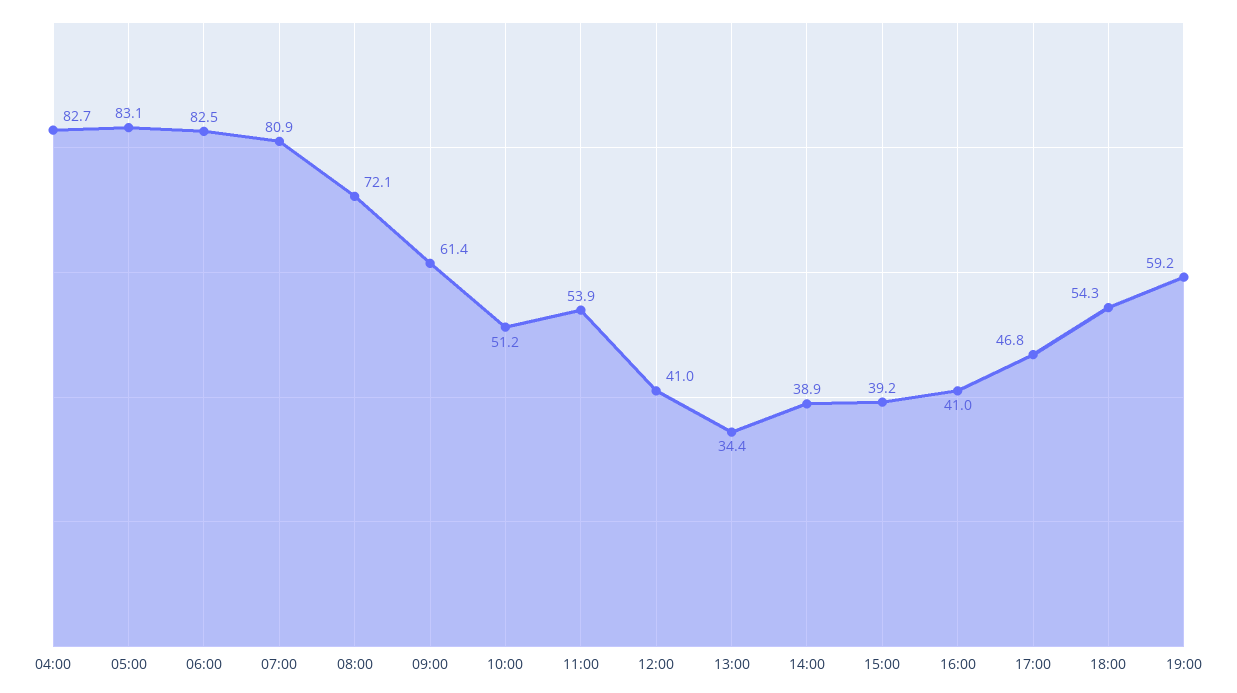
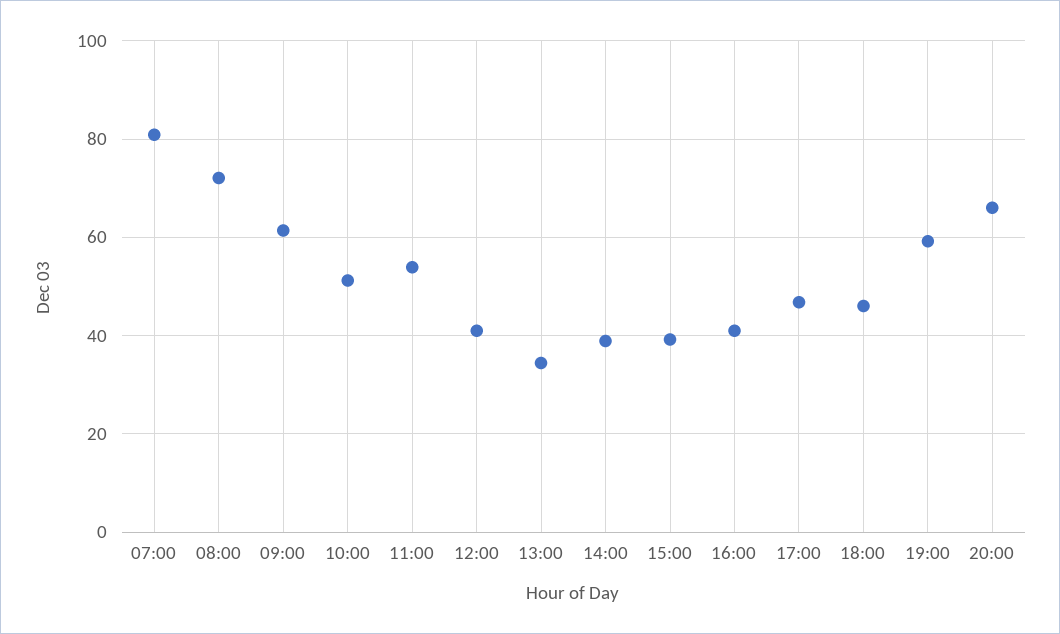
04:00: 82.7 -> none
05:00: 83.1 -> none
06:00: 82.5 -> none
18:00: 54.3 -> 46
20:00: none -> 66

